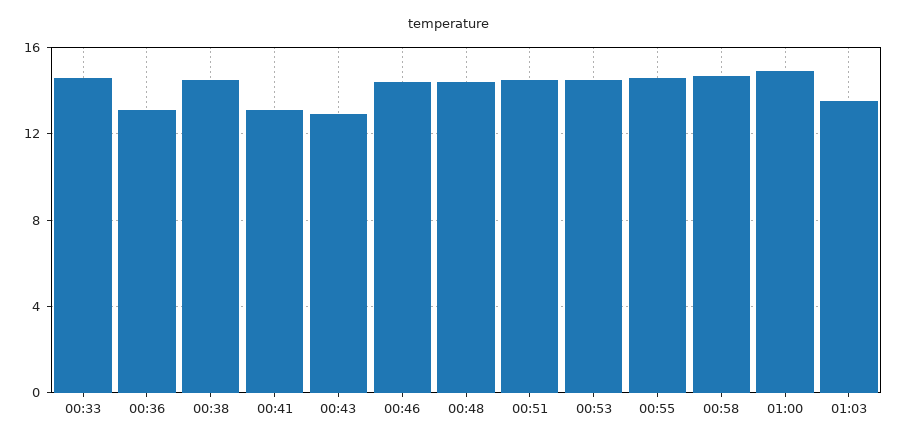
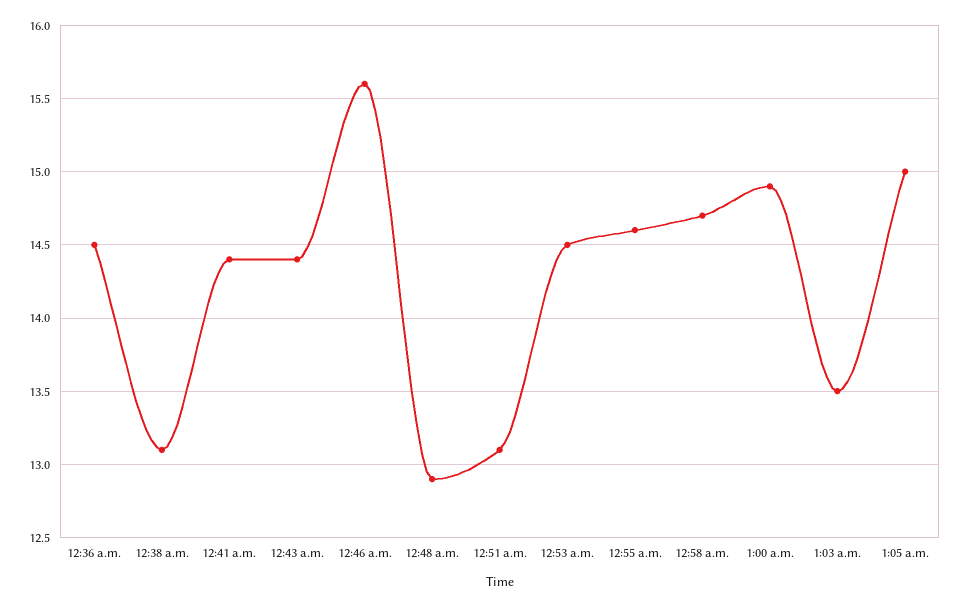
00:33: 14.5 -> none
00:36: 13 -> 14.5
00:38: 14.5 -> 13.1
00:41: 13 -> 14.4
00:43: 13 -> 14.4
00:46: 14.5 -> 15.6
00:48: 14.5 -> 12.9
00:51: 14.5 -> 13.1
1:05 a.m.: none -> 15

